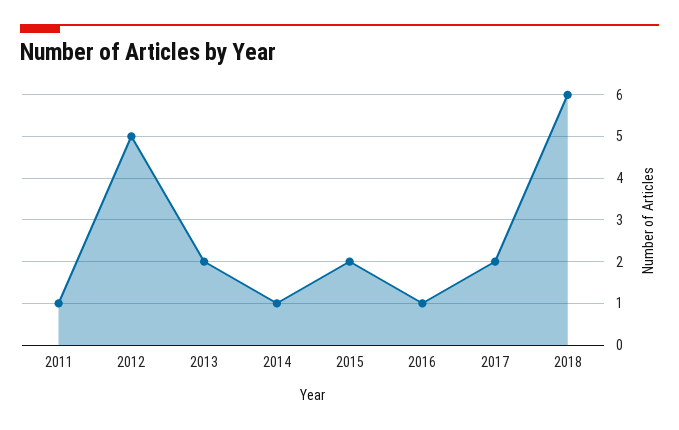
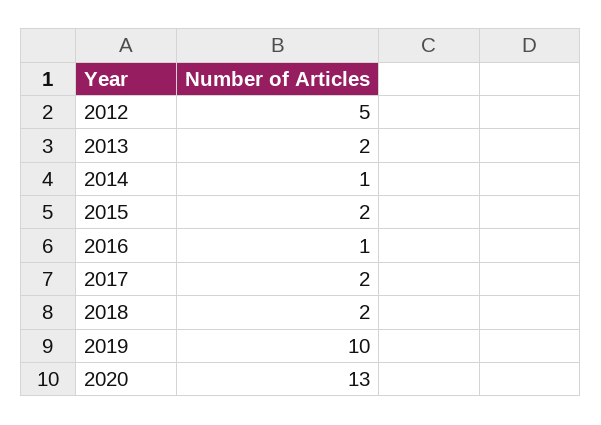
2011: 1 -> none
2018: 6 -> 2
2019: none -> 10
2020: none -> 13

